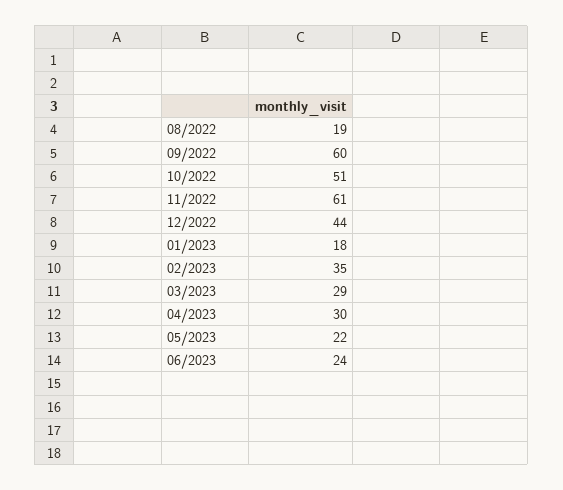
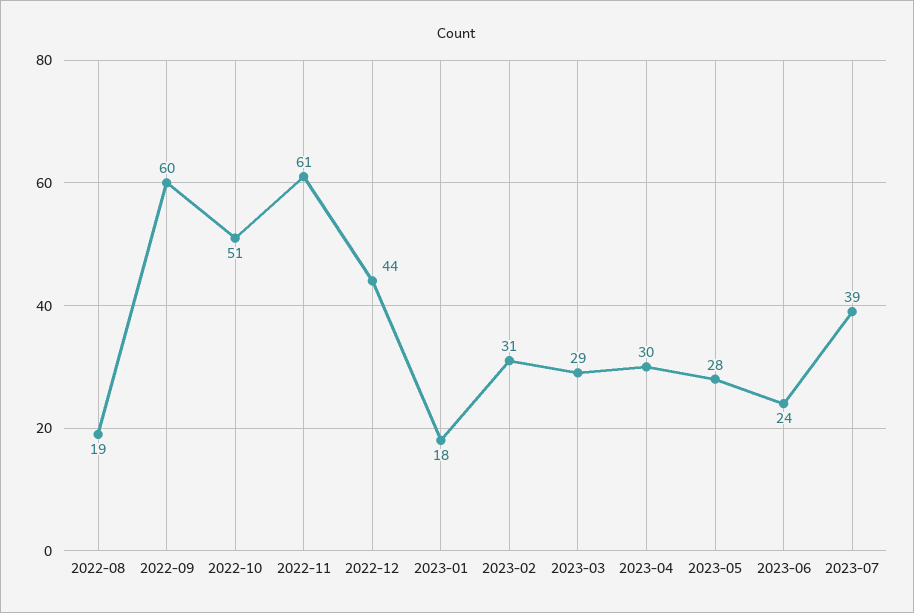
02/2023: 35 -> 31
05/2023: 22 -> 28
2023-07: none -> 39

